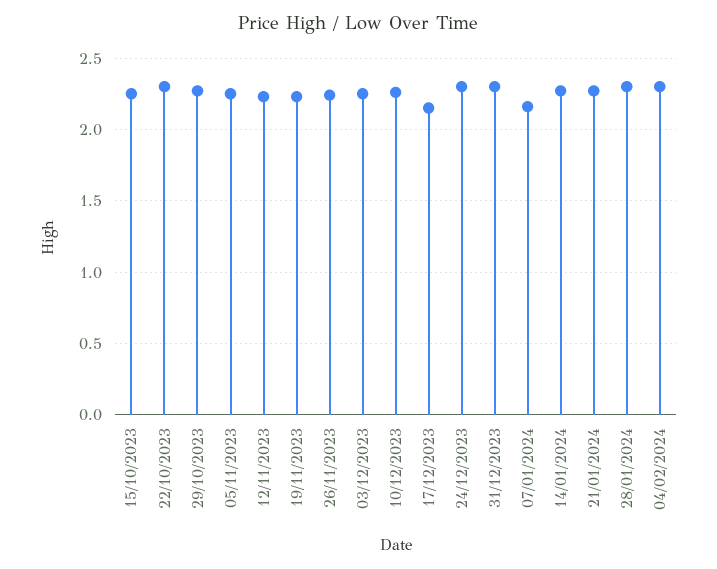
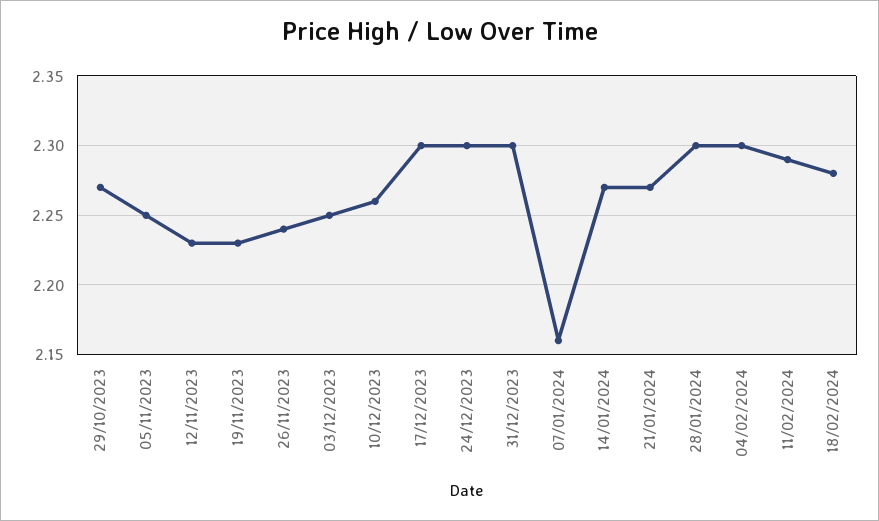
15/10/2023: 2.25 -> none
22/10/2023: 2.3 -> none
17/12/2023: 2.15 -> 2.3
11/02/2024: none -> 2.29
18/02/2024: none -> 2.28

